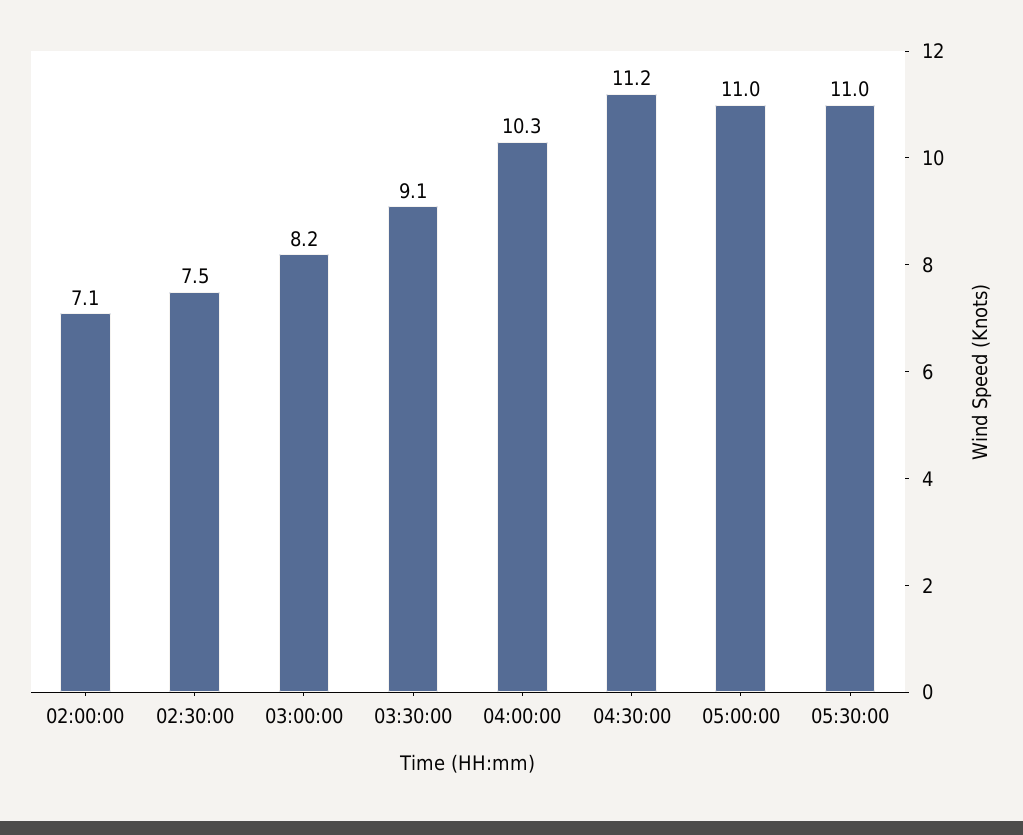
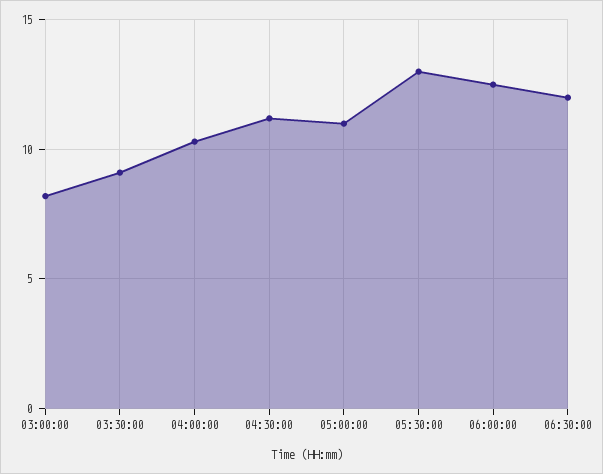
02:00:00: 7.1 -> none
02:30:00: 7.5 -> none
05:30:00: 11 -> 13
06:00:00: none -> 12.5
06:30:00: none -> 12

